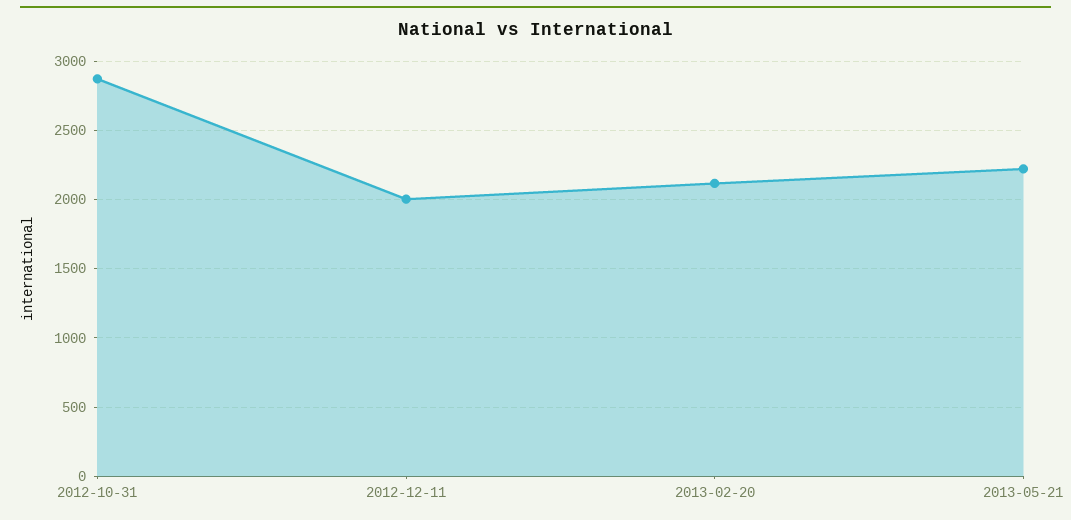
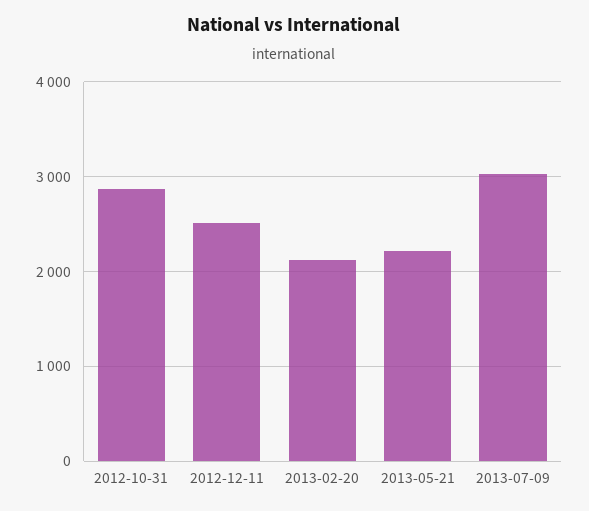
2012-12-11: 2000 -> 2500
2013-07-09: none -> 3000

